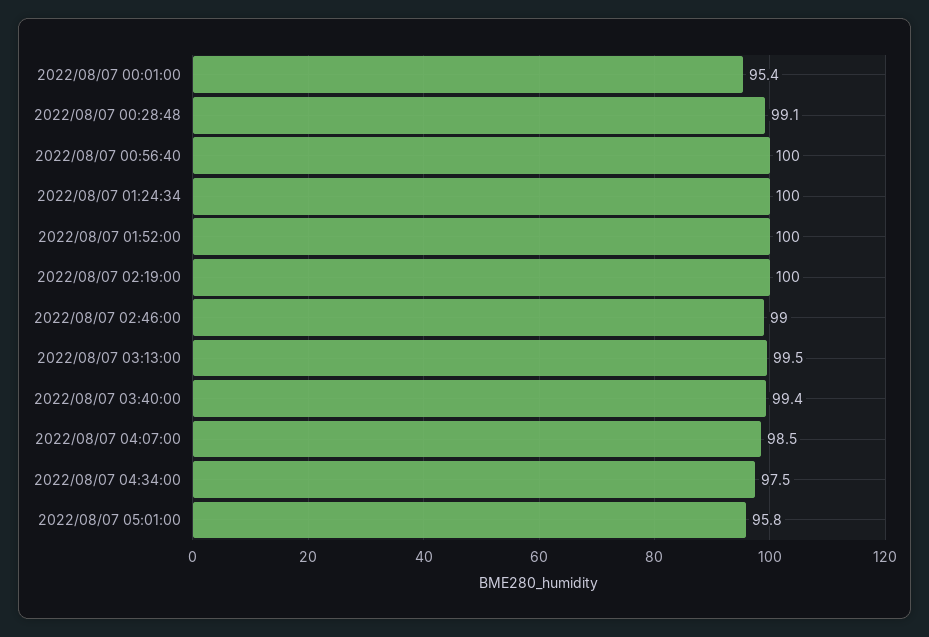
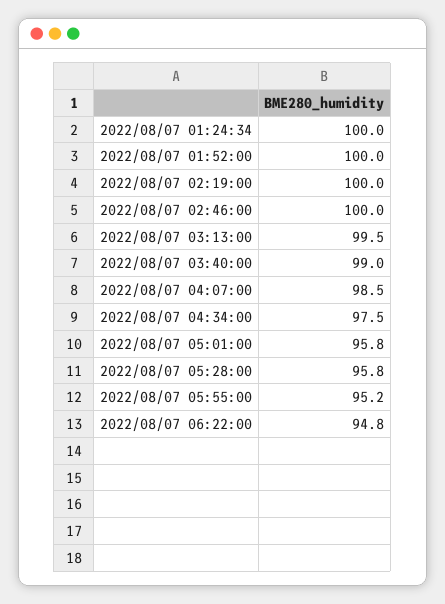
2022/08/07 00:01:00: 95.4 -> none
2022/08/07 00:28:48: 99.1 -> none
2022/08/07 00:56:40: 100 -> none
2022/08/07 02:46:00: 99 -> 100
2022/08/07 03:40:00: 99.4 -> 99
2022/08/07 05:28:00: none -> 95.8
2022/08/07 05:55:00: none -> 95.2
2022/08/07 06:22:00: none -> 94.8

